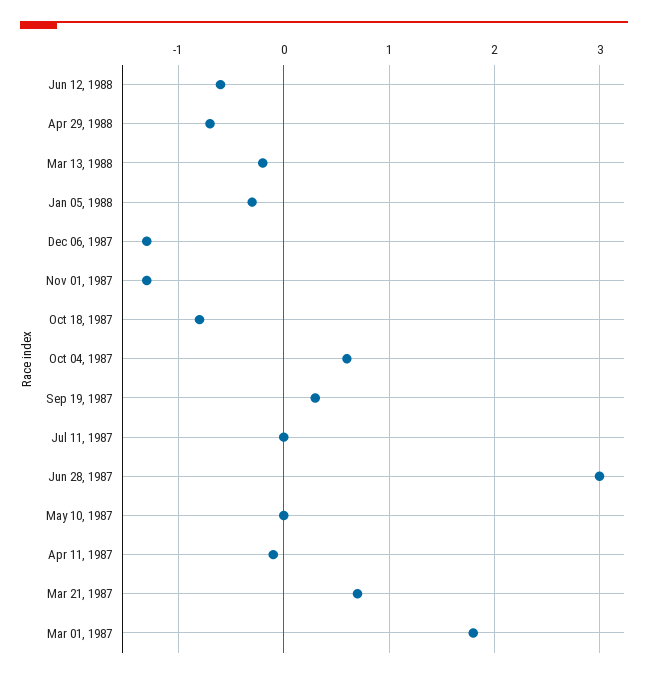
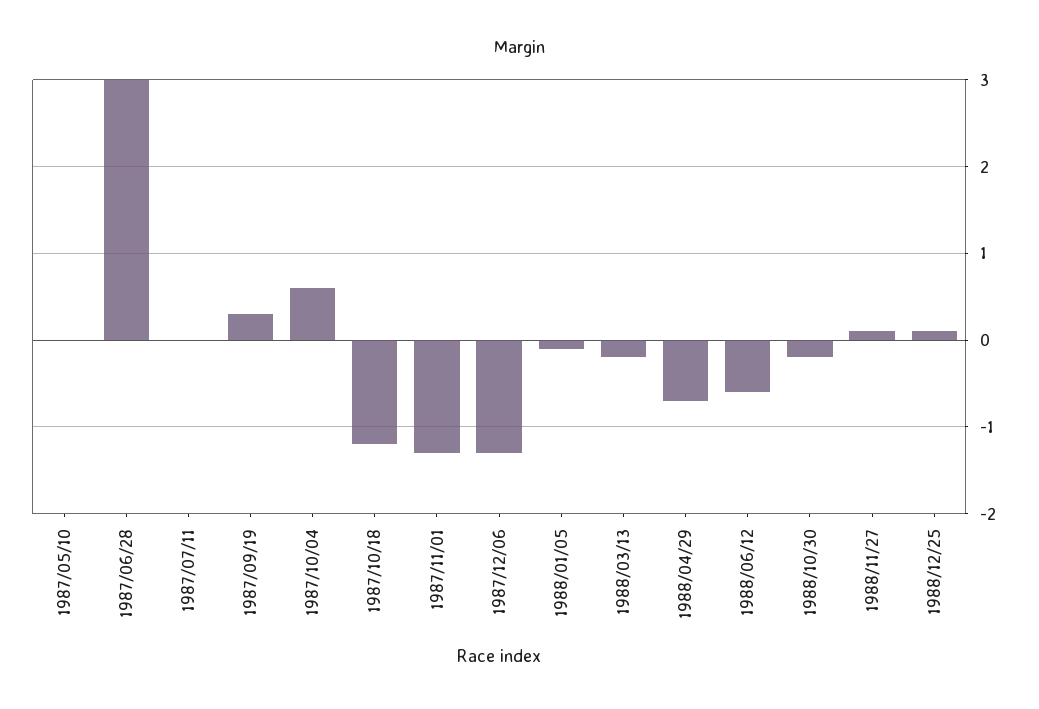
Jan 05, 1988: -0.3 -> -0.1
Oct 18, 1987: -0.8 -> -1.2
Apr 11, 1987: -0.1 -> none
Mar 21, 1987: 0.7 -> none
Mar 01, 1987: 1.8 -> none
1988/10/30: none -> -0.2
1988/11/27: none -> 0.1
1988/12/25: none -> 0.1

